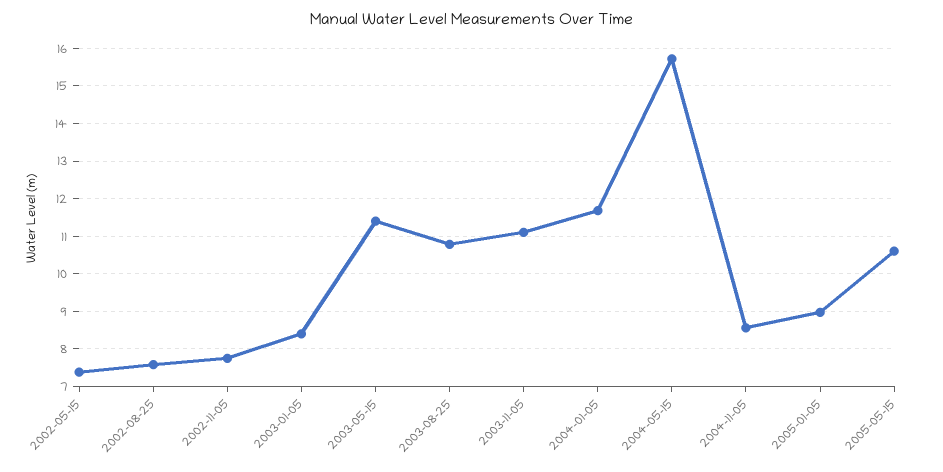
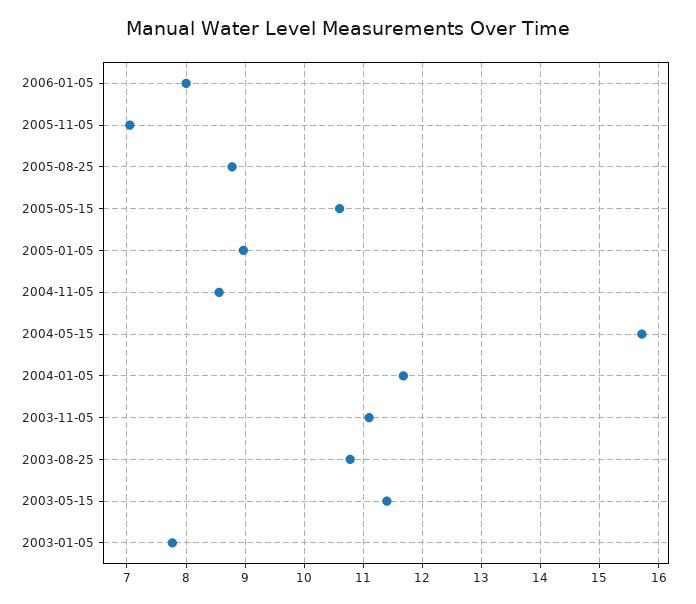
2002-05-15: 7.4 -> none
2002-08-25: 7.6 -> none
2002-11-05: 7.8 -> none
2003-01-05: 8.4 -> 7.8
2006-01-05: none -> 8
2005-11-05: none -> 7
2005-08-25: none -> 8.8

